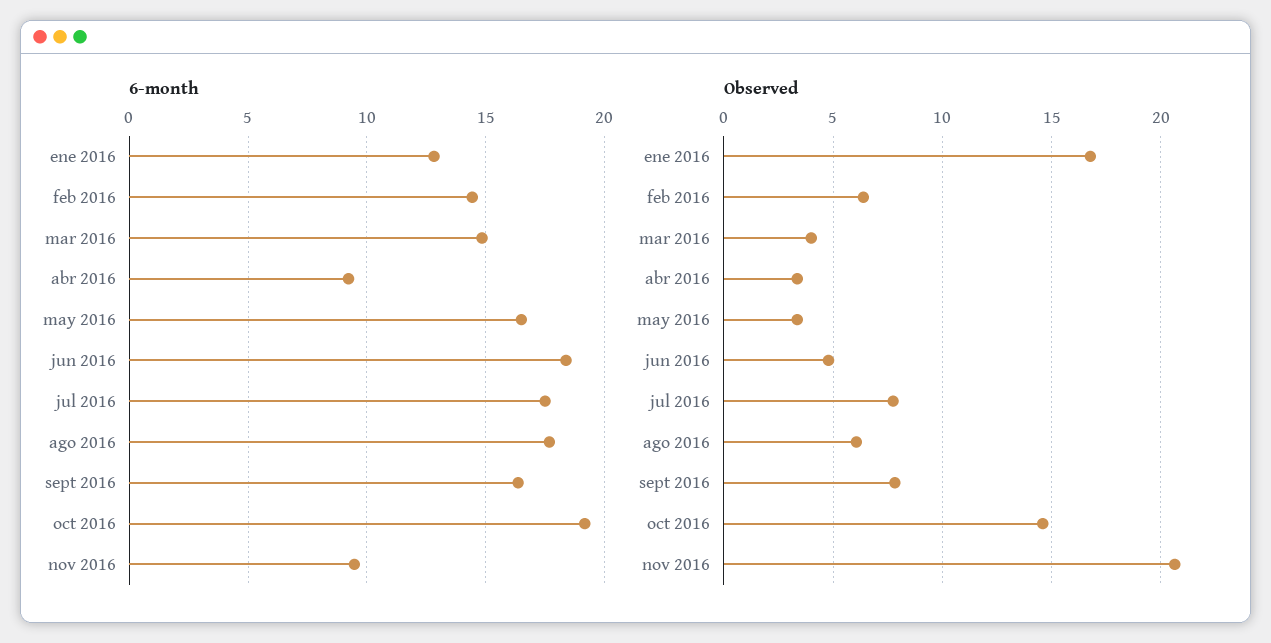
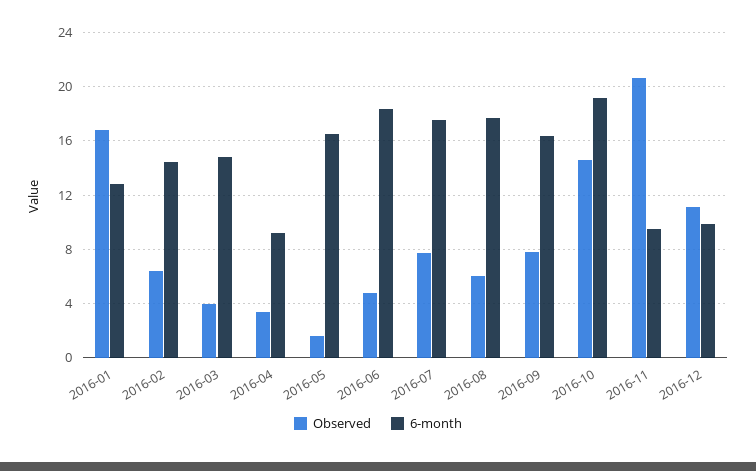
Observed, may 2016: 3.5 -> 1.5
Observed, 2016-12: none -> 11
6-month, 2016-12: none -> 10

